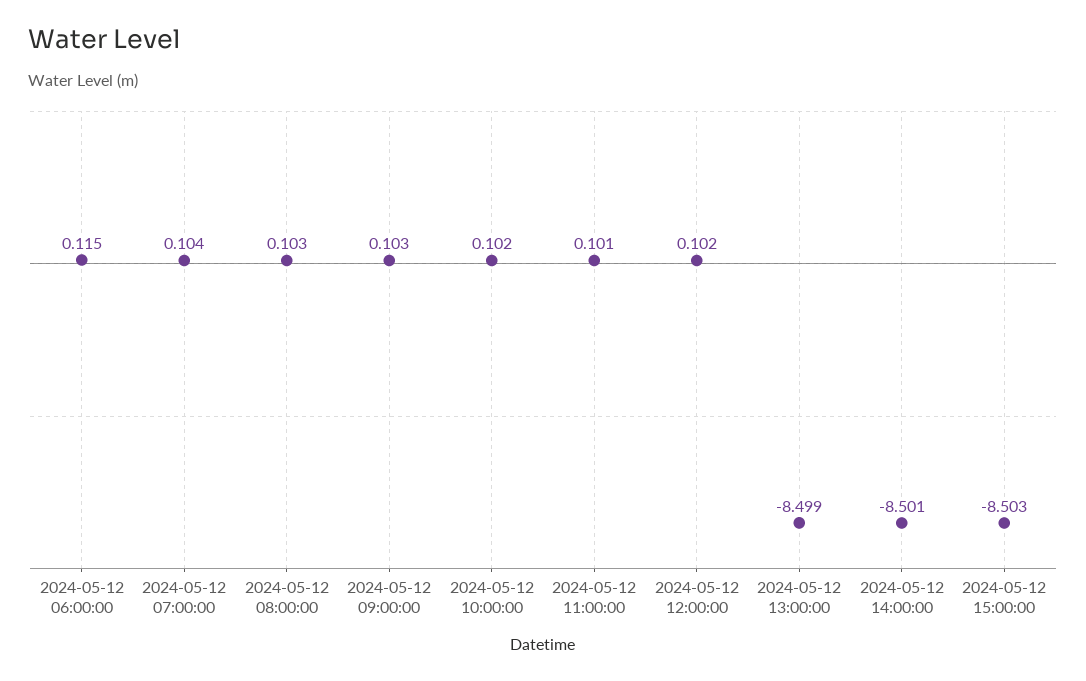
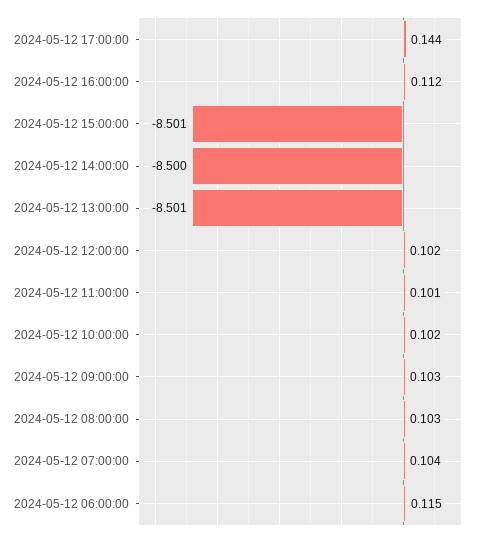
2024-05-12 13:00:00: -8.499 -> -8.501
2024-05-12 14:00:00: -8.501 -> -8.5
2024-05-12 15:00:00: -8.503 -> -8.501
2024-05-12 17:00:00: none -> 0.144
2024-05-12 16:00:00: none -> 0.112

